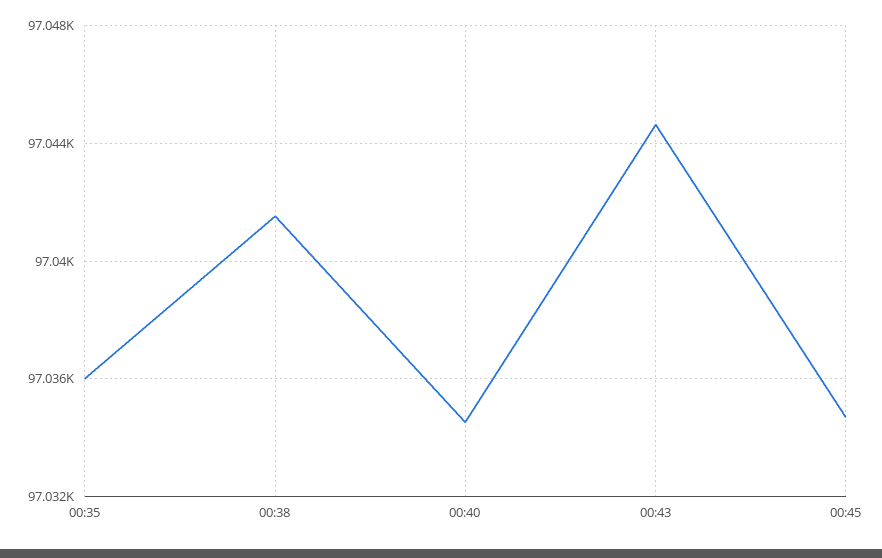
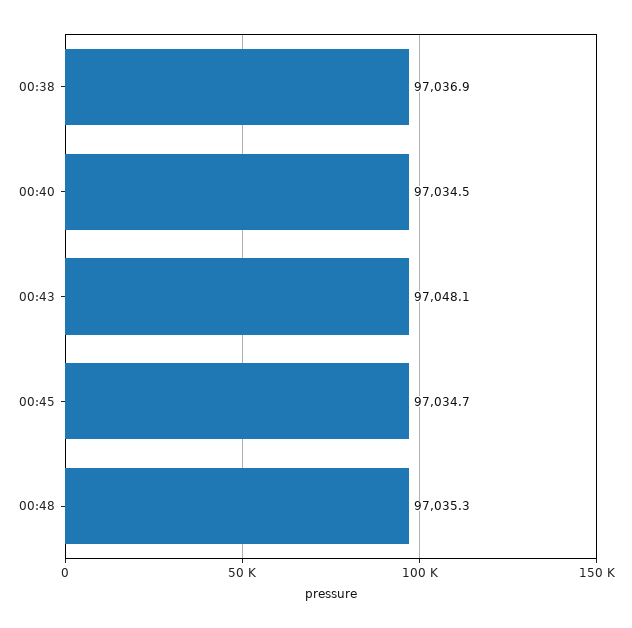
00:35: 97036 -> none
00:38: 97041.5 -> 97036.9
00:43: 97044.5 -> 97048.1
00:48: none -> 97035.3

